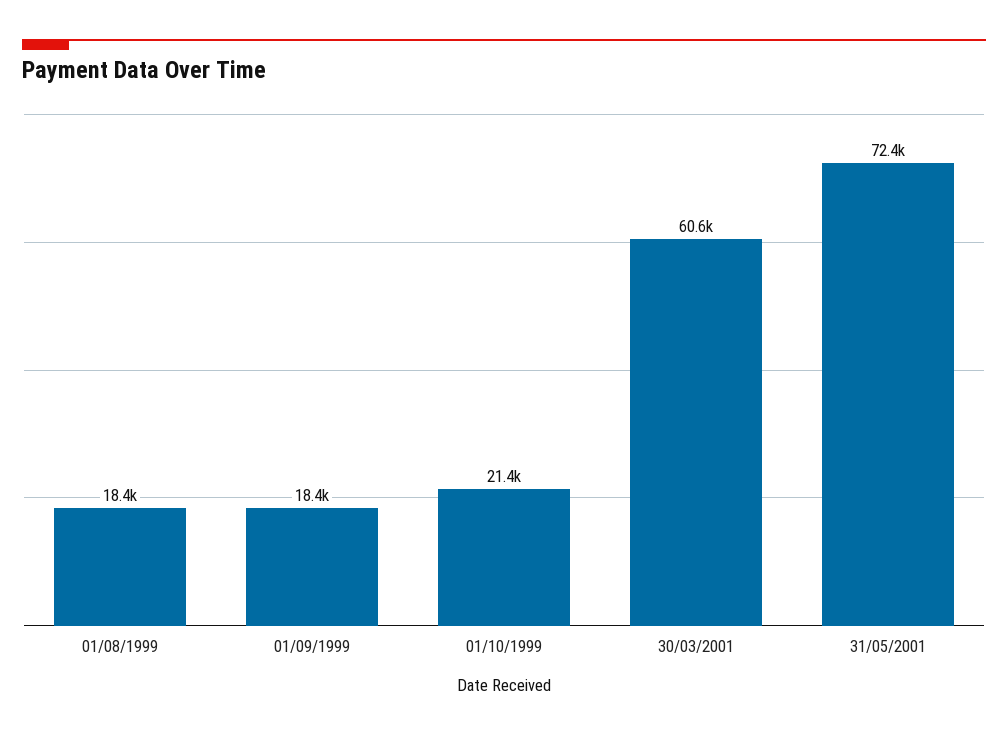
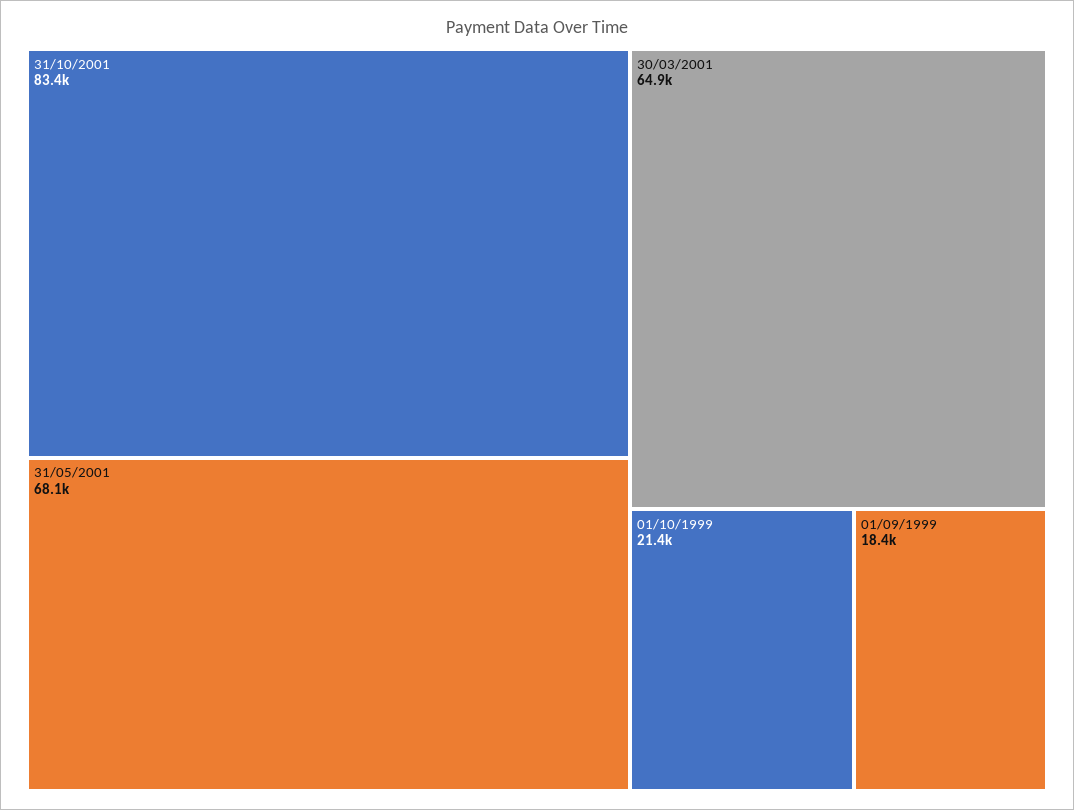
01/08/1999: 18400 -> none
30/03/2001: 60600 -> 64900
31/05/2001: 72400 -> 68100
31/10/2001: none -> 83400

